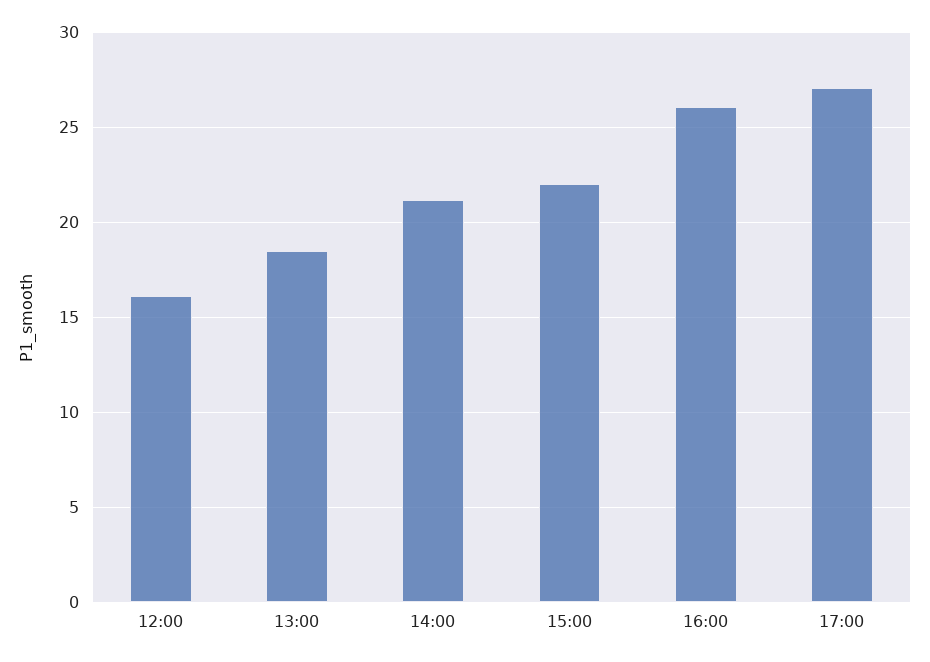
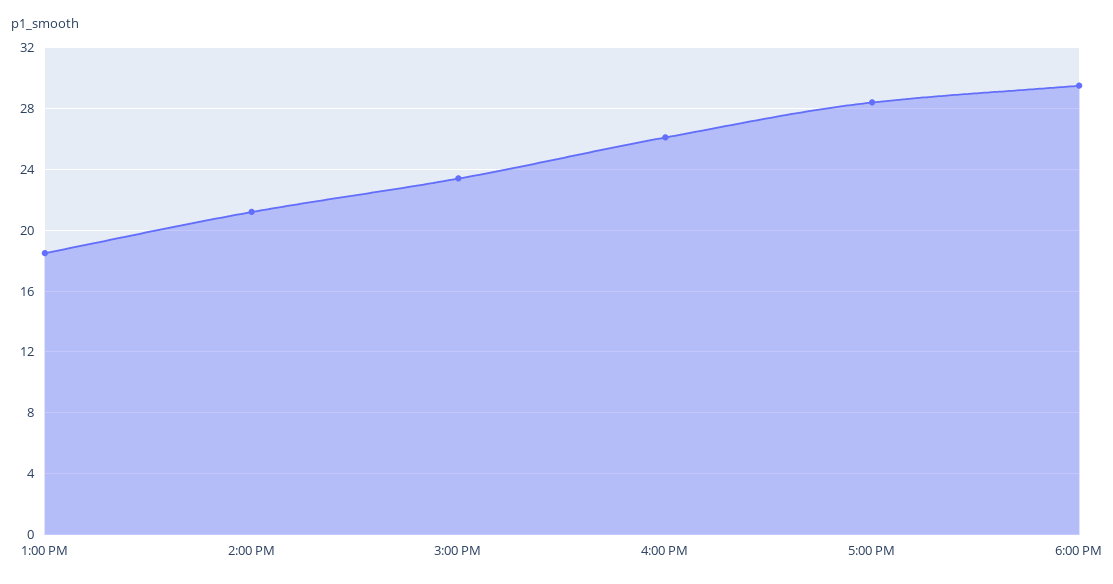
12:00: 16 -> none
15:00: 22 -> 23.5
17:00: 27 -> 28.5
6:00 PM: none -> 29.5

